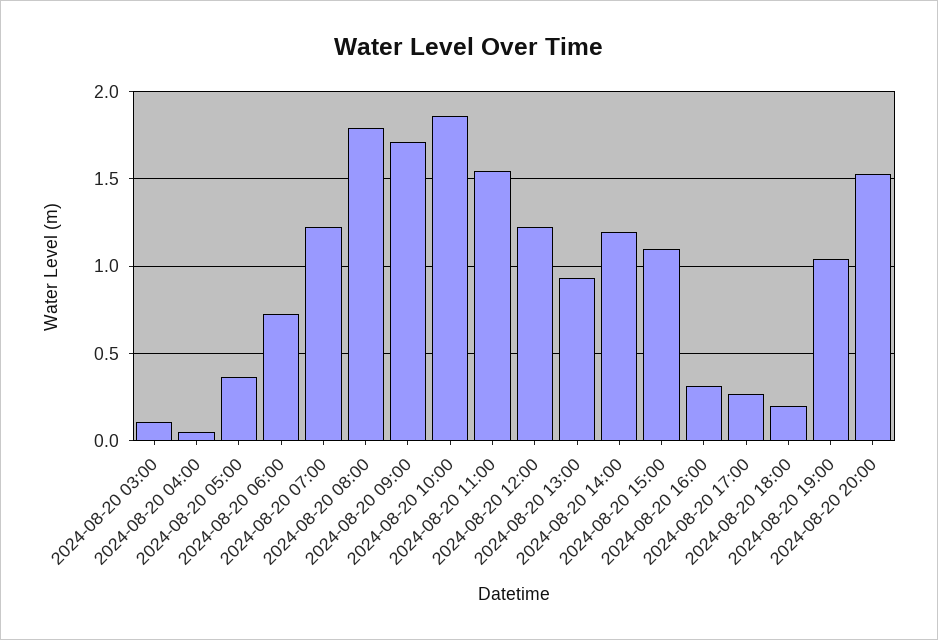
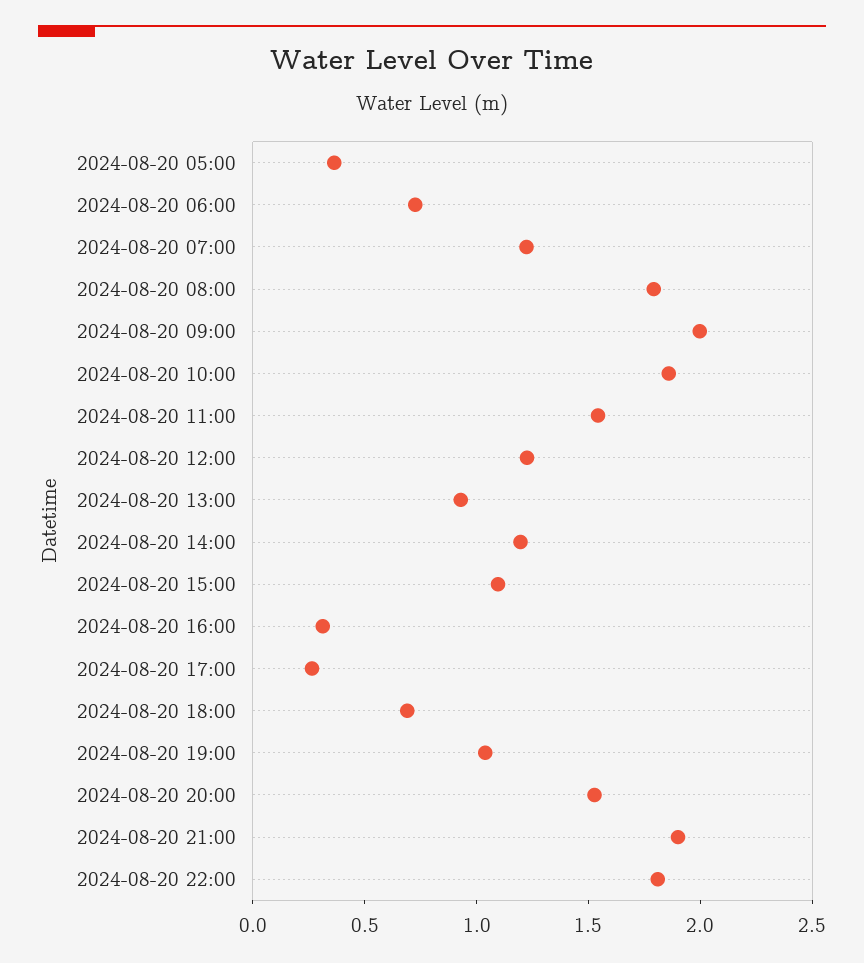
2024-08-20 03:00: 0.1 -> none
2024-08-20 04:00: 0.05 -> none
2024-08-20 09:00: 1.7 -> 2
2024-08-20 18:00: 0.2 -> 0.7
2024-08-20 21:00: none -> 1.9
2024-08-20 22:00: none -> 1.8

